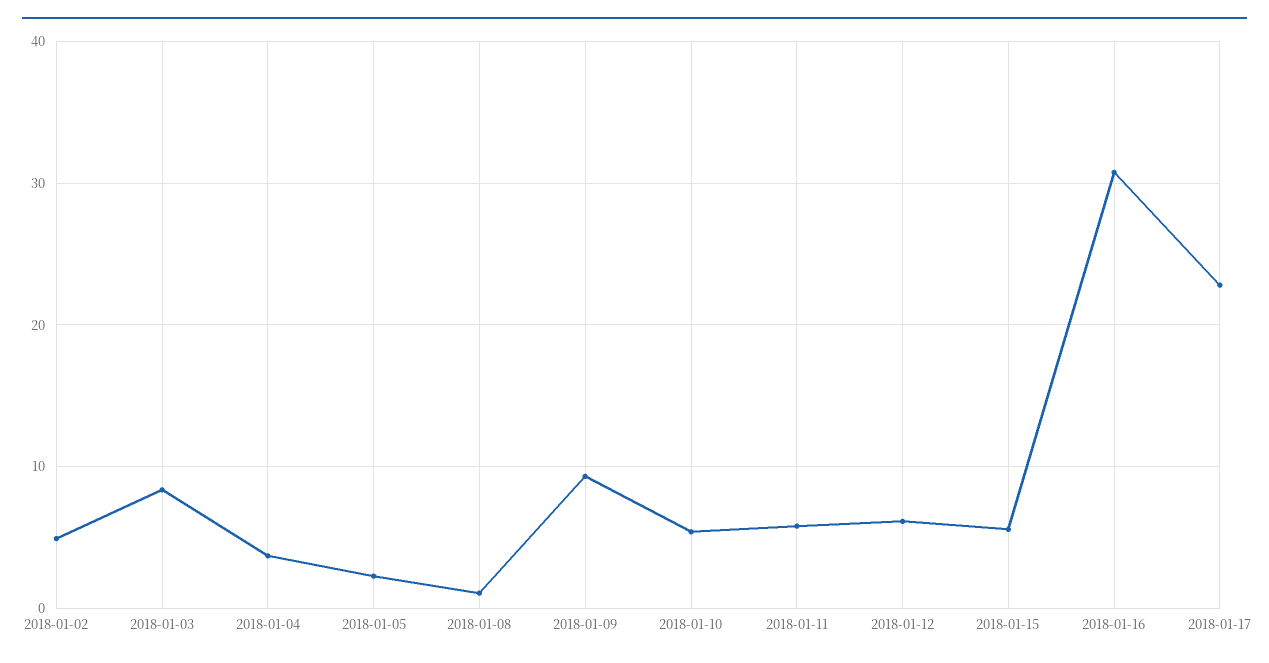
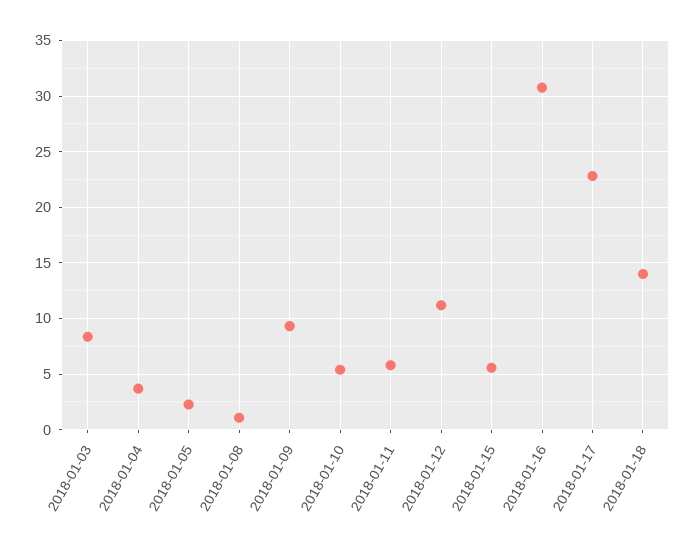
2018-01-02: 5 -> none
2018-01-12: 6 -> 11
2018-01-18: none -> 14

